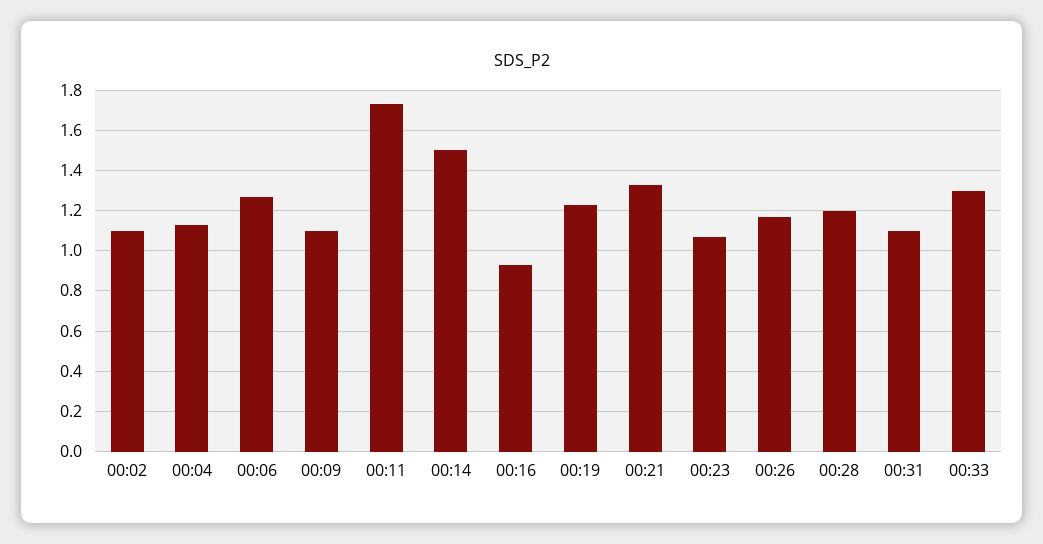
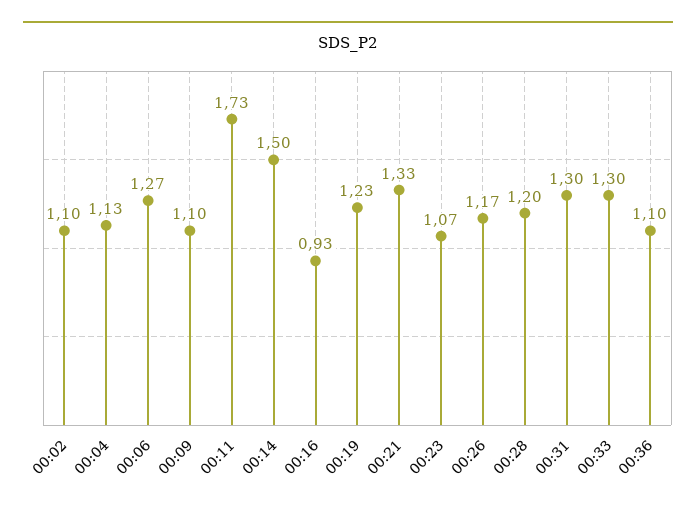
00:31: 1.1 -> 1.3
00:36: none -> 1.1

